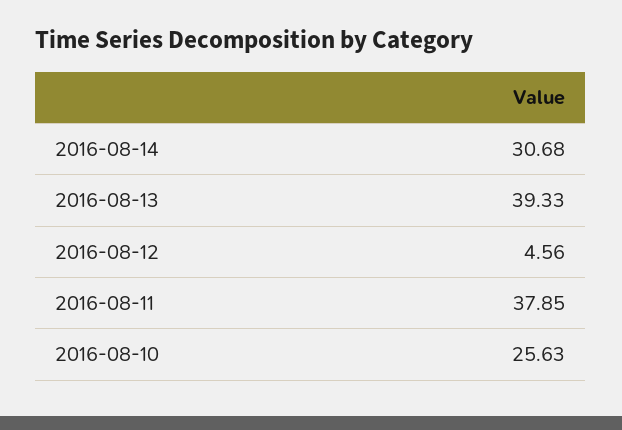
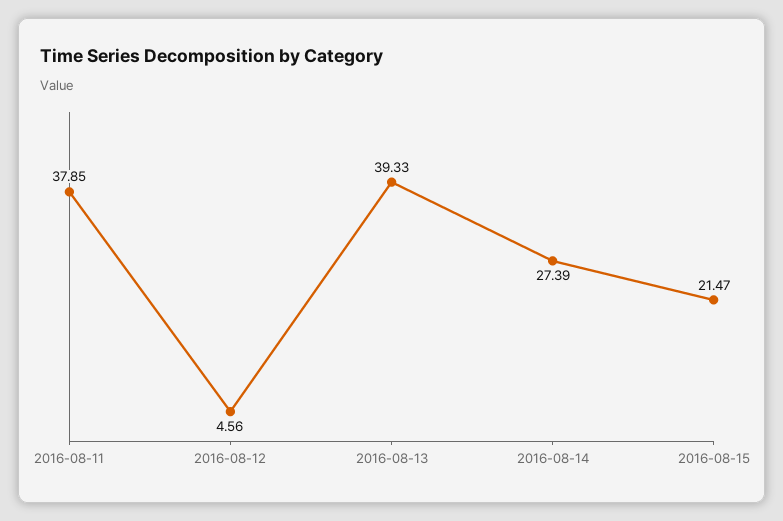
2016-08-14: 30.68 -> 27.39
2016-08-10: 25.63 -> none
2016-08-15: none -> 21.47

